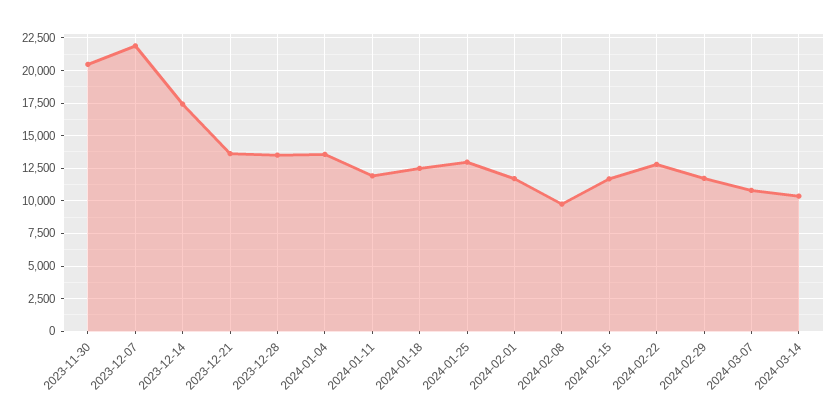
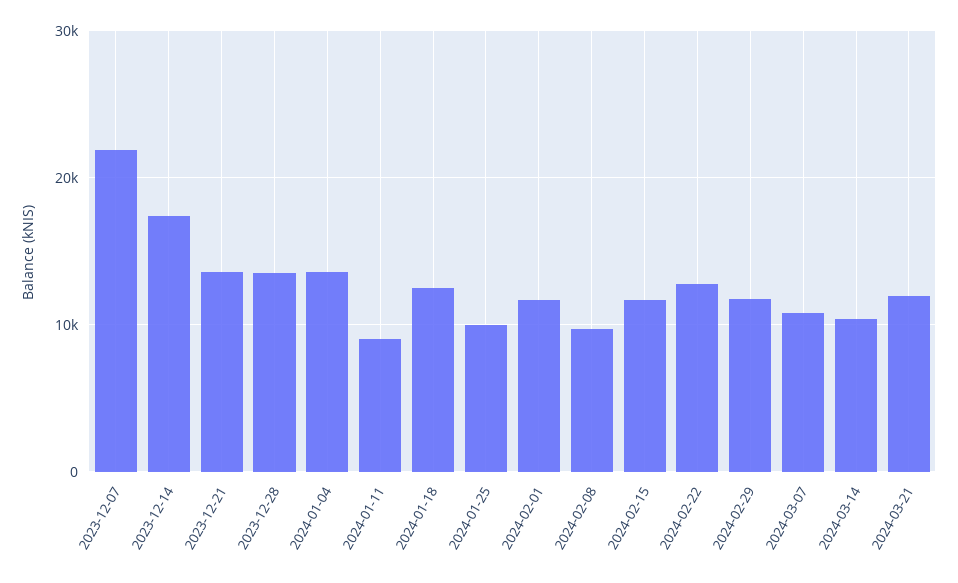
2023-11-30: 20500 -> none
2024-01-11: 12000 -> 9000
2024-01-25: 13000 -> 10000
2024-03-21: none -> 12000

